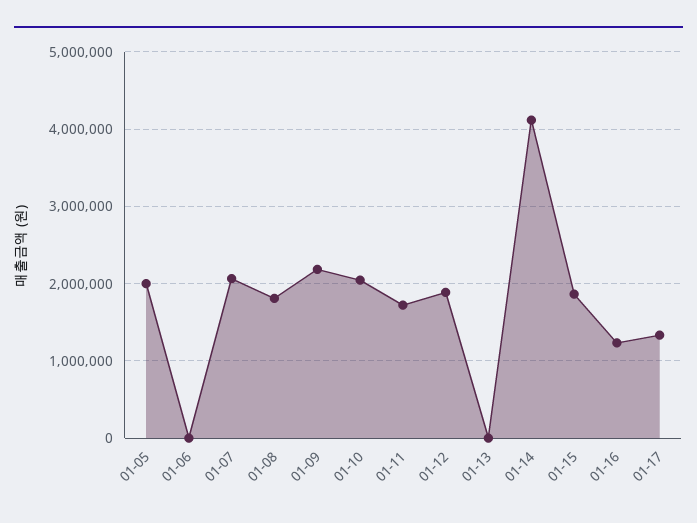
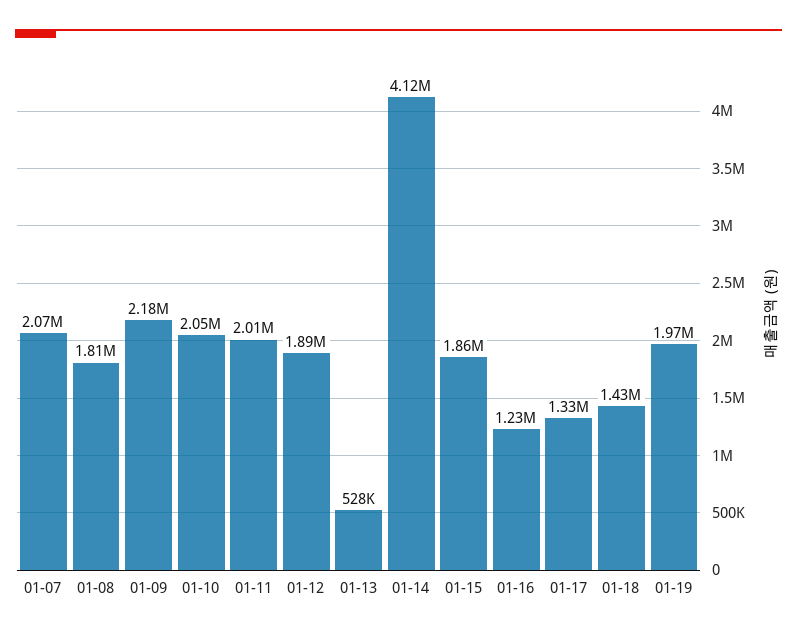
01-05: 2000000 -> none
01-06: 0 -> none
01-11: 1700000 -> 2010000
01-13: 0 -> 528000
01-18: none -> 1430000
01-19: none -> 1970000

